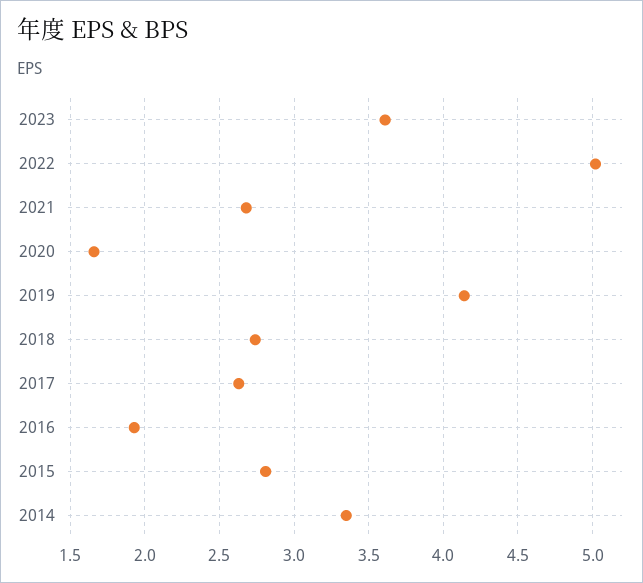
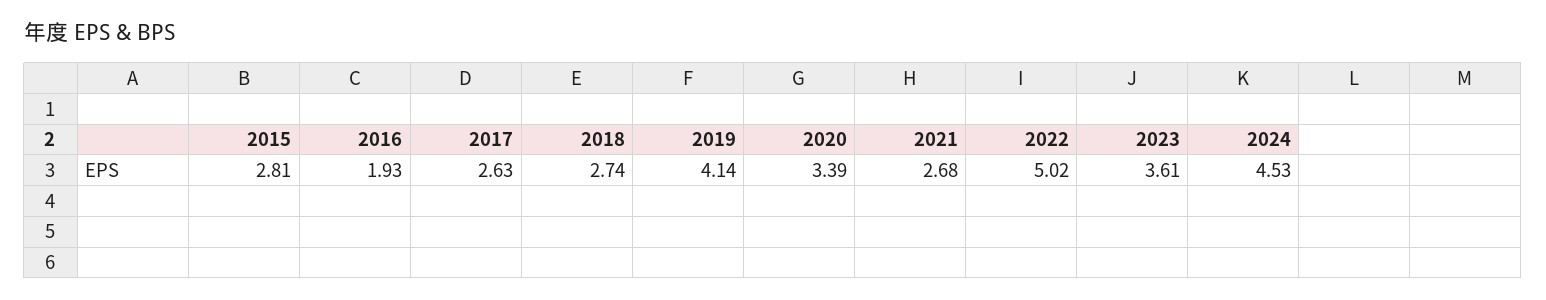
2020: 1.65 -> 3.39
2014: 3.35 -> none
2024: none -> 4.53

